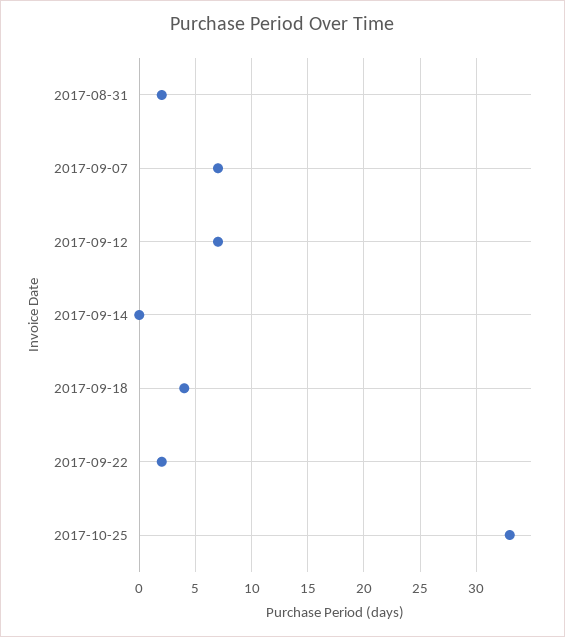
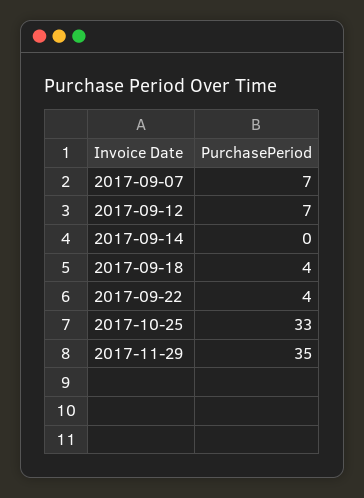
2017-08-31: 2 -> none
2017-09-22: 2 -> 4
2017-11-29: none -> 35

